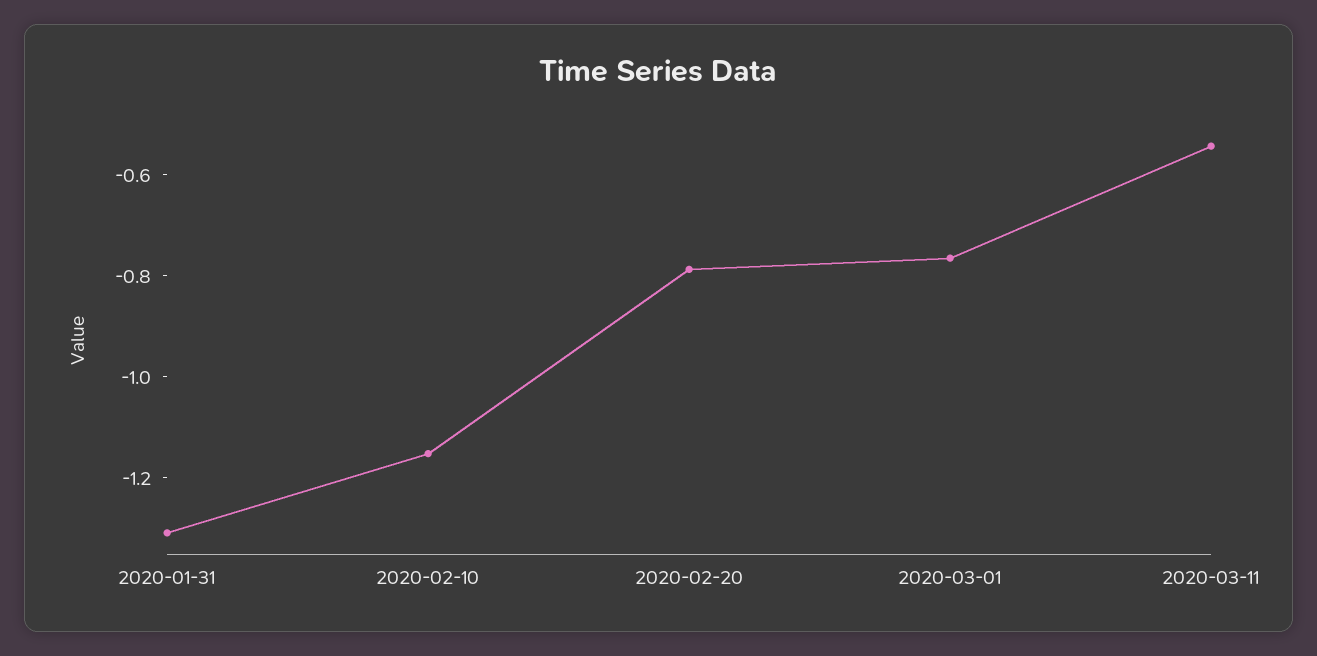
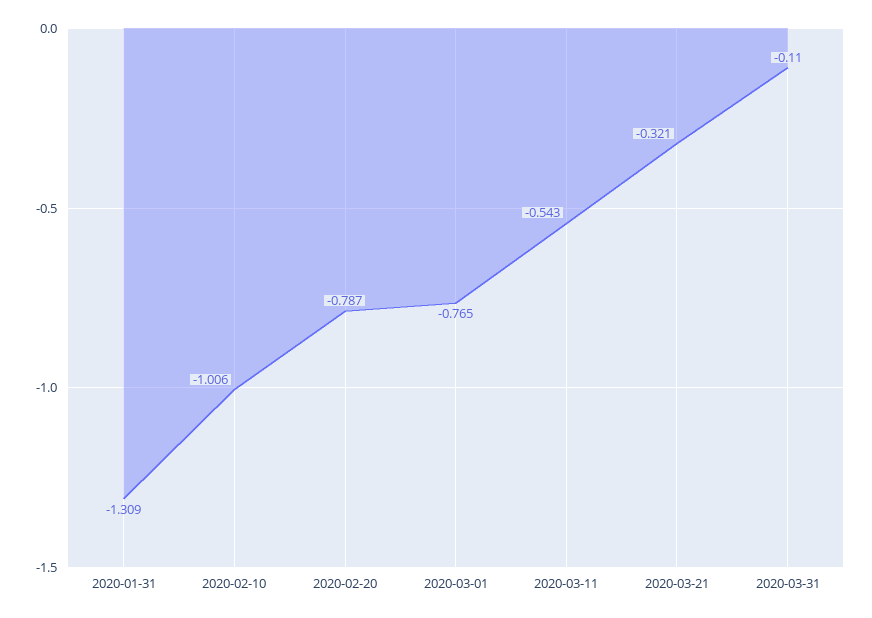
2020-02-10: -1.15 -> -1.006
2020-03-21: none -> -0.321
2020-03-31: none -> -0.11

